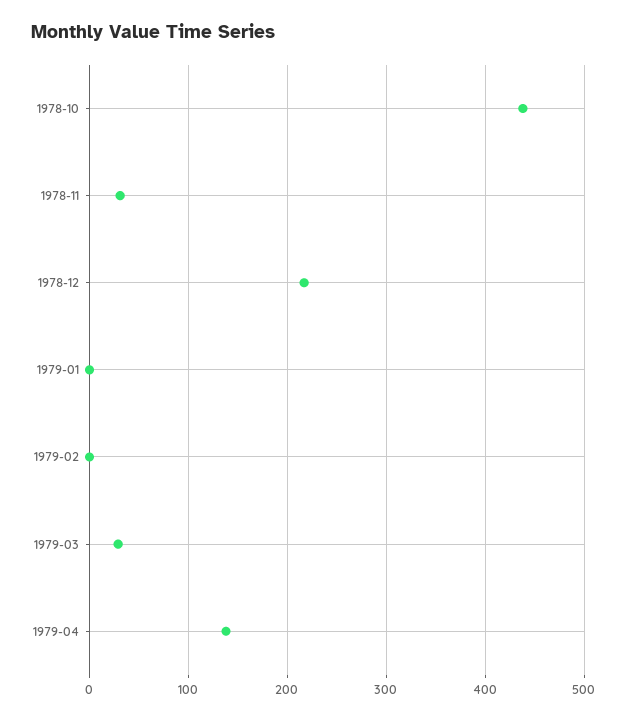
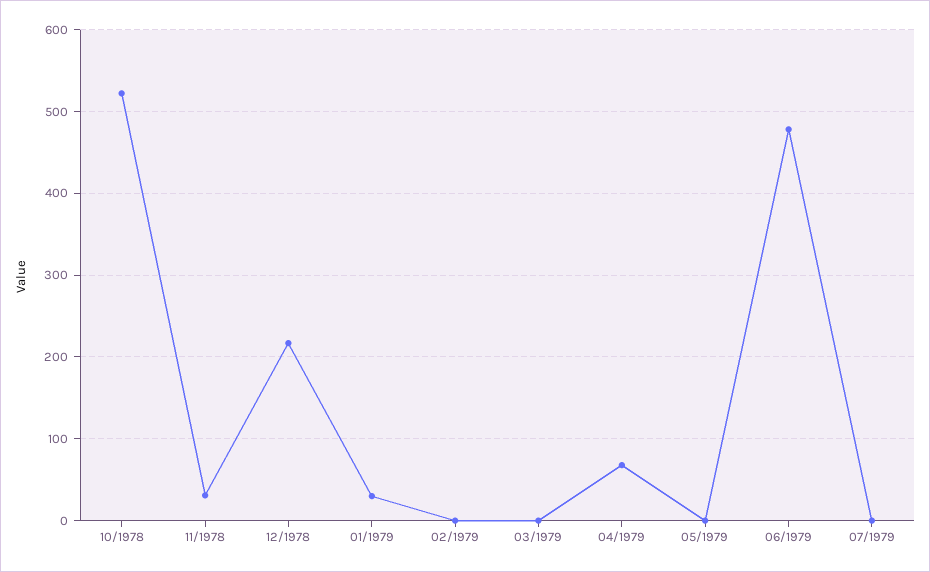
1978-10: 440 -> 520
1979-01: 0 -> 30
1979-03: 30 -> 0
1979-04: 140 -> 70
05/1979: none -> 0
06/1979: none -> 480
07/1979: none -> 0

